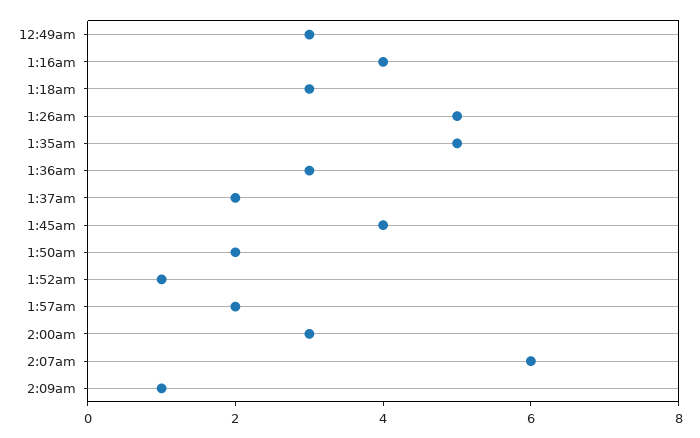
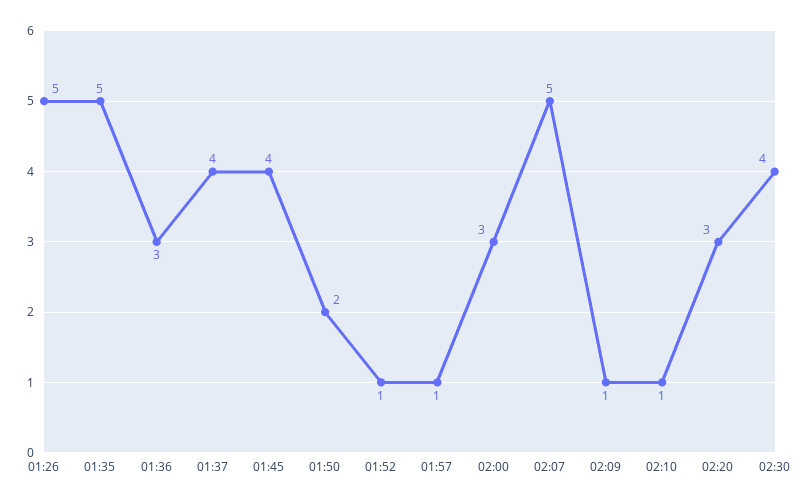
12:49am: 3 -> none
1:16am: 4 -> none
1:18am: 3 -> none
1:37am: 2 -> 4
1:57am: 2 -> 1
2:07am: 6 -> 5
02:10: none -> 1
02:20: none -> 3
02:30: none -> 4

